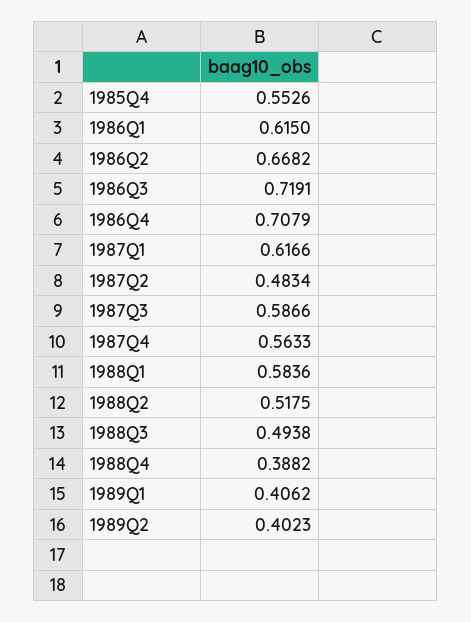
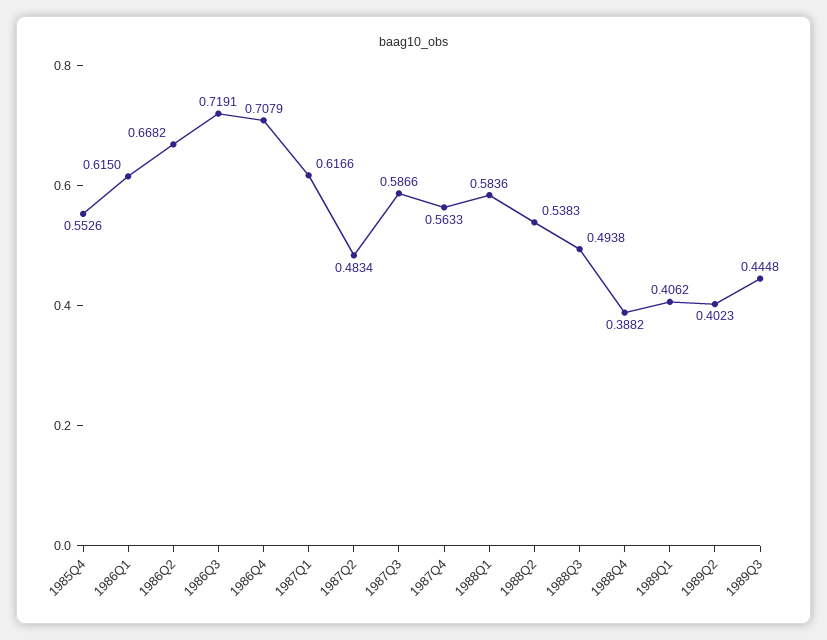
1988Q2: 0.5175 -> 0.5383
1989Q3: none -> 0.4448

